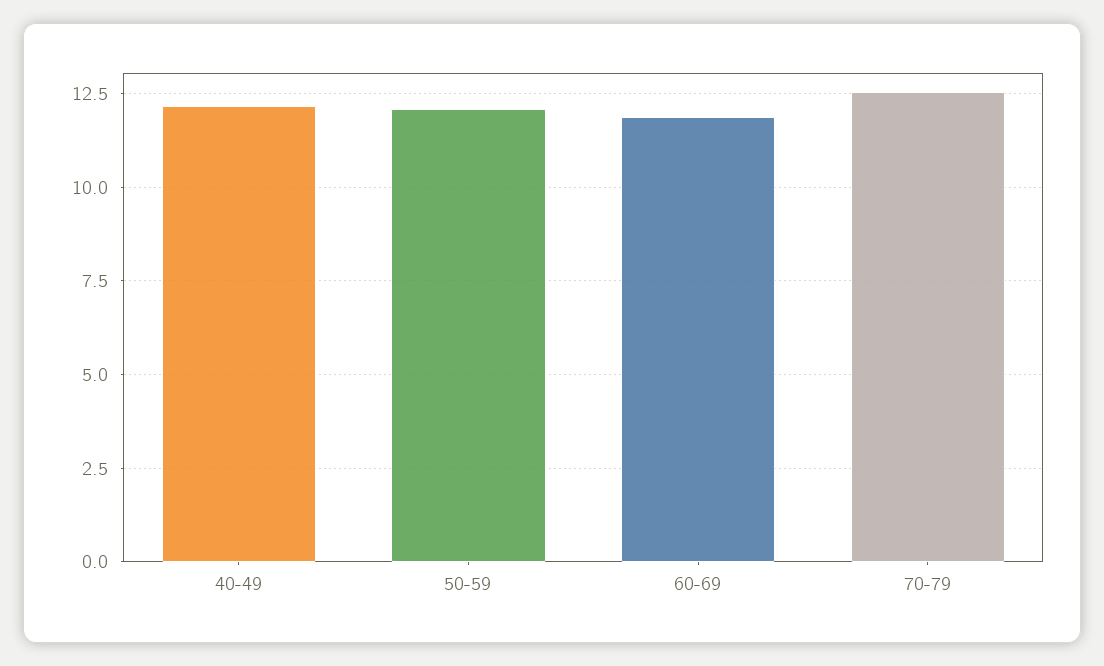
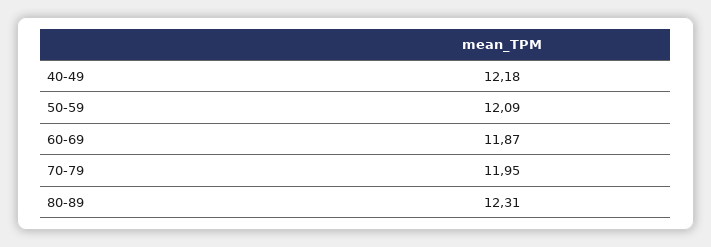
70-79: 12.5 -> 11.95
80-89: none -> 12.31

